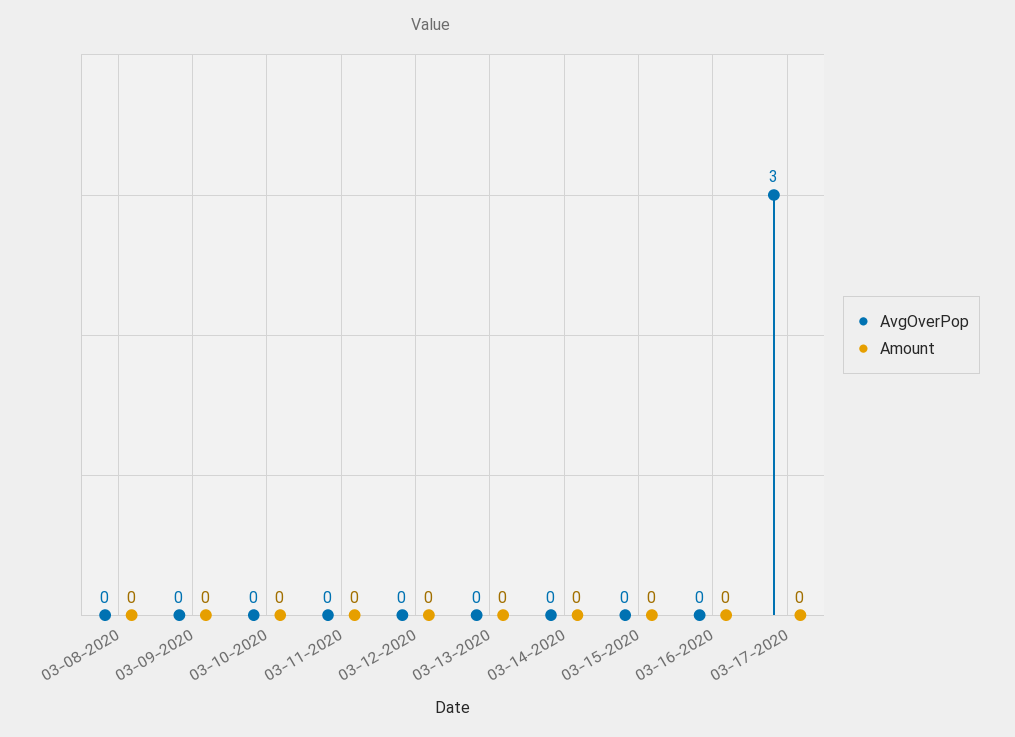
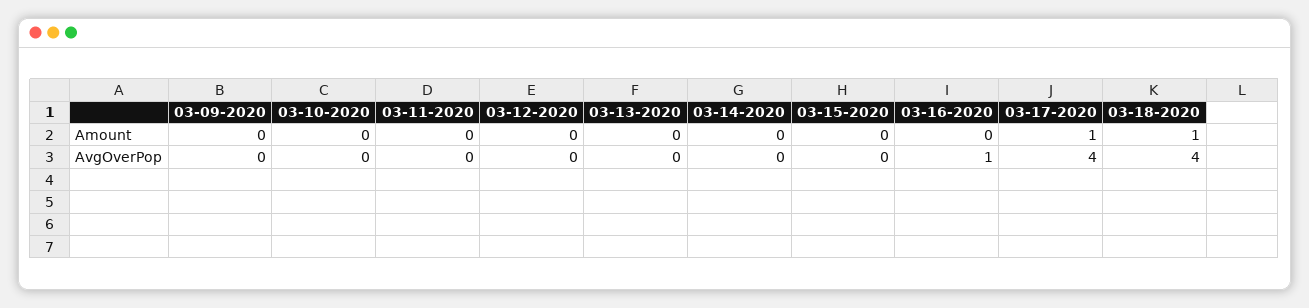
AvgOverPop, 03-08-2020: 0 -> none
Amount, 03-08-2020: 0 -> none
AvgOverPop, 03-16-2020: 0 -> 1
AvgOverPop, 03-17-2020: 3 -> 4
Amount, 03-17-2020: 0 -> 1
Amount, 03-18-2020: none -> 1
AvgOverPop, 03-18-2020: none -> 4

